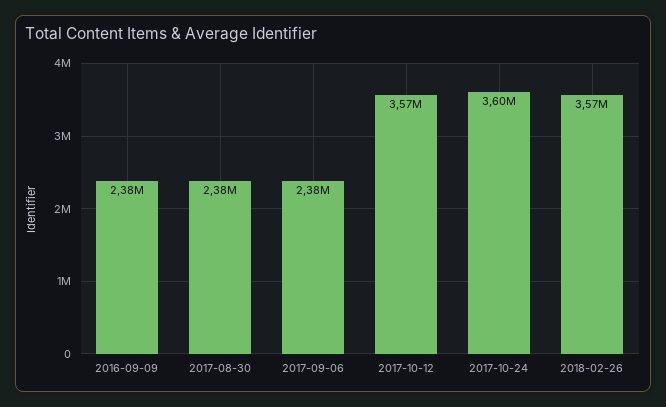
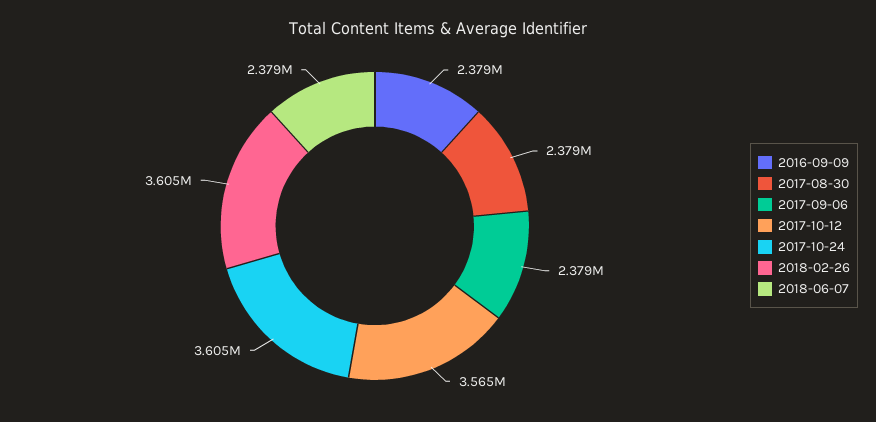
2018-02-26: 3570000 -> 3605000
2018-06-07: none -> 2379000

